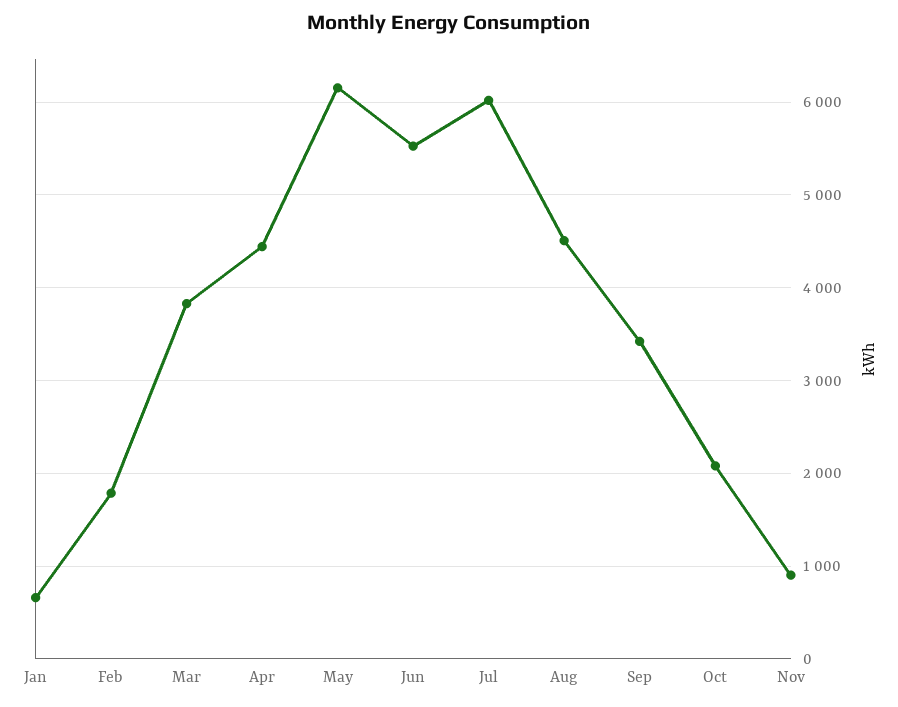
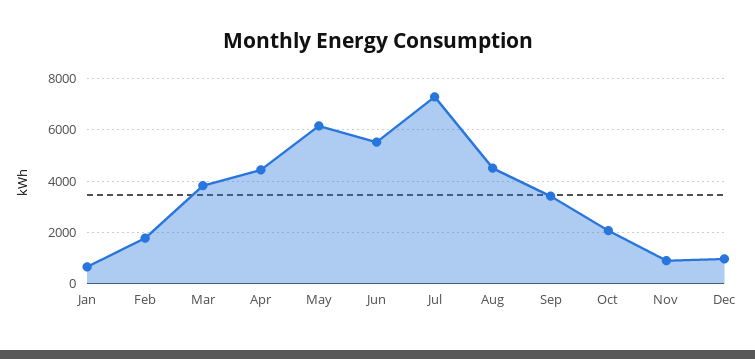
Jul: 6000 -> 7250
Dec: none -> 1000

